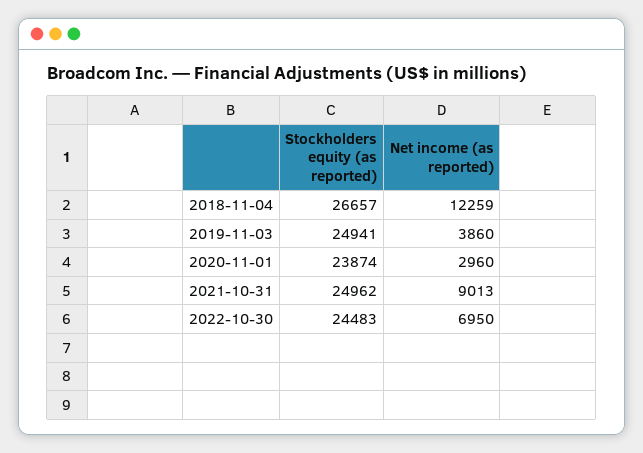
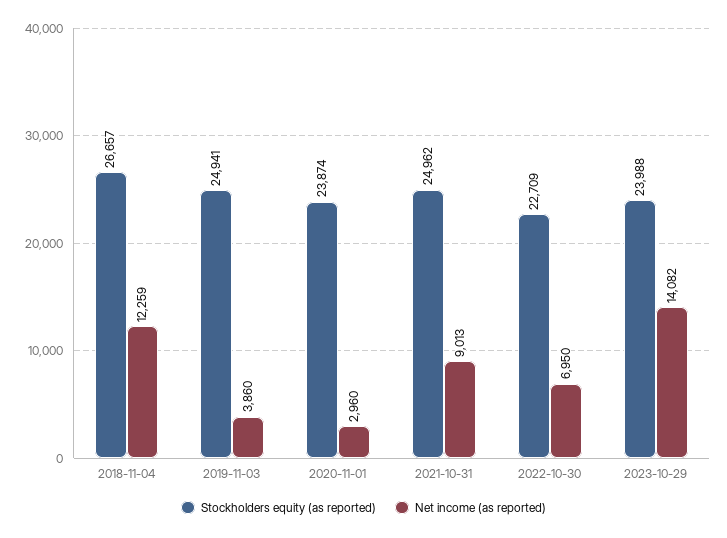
Stockholders equity (as reported), 2022-10-30: 24483 -> 22709
Stockholders equity (as reported), 2023-10-29: none -> 23988
Net income (as reported), 2023-10-29: none -> 14082

